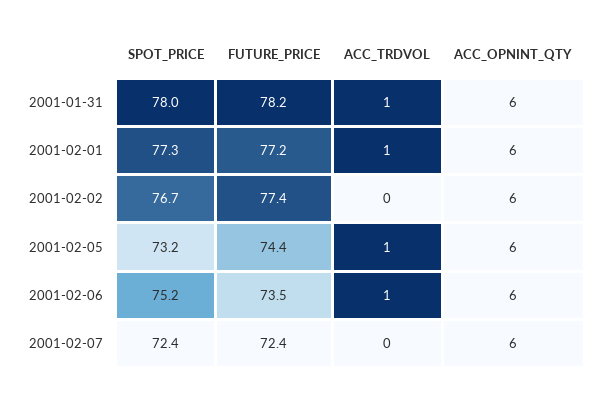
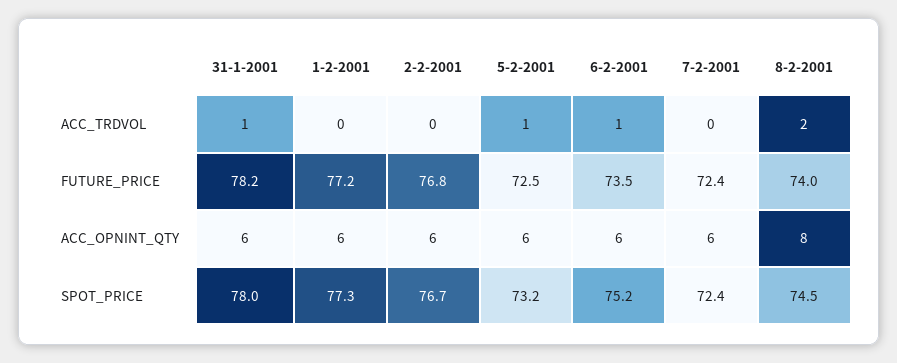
ACC_TRDVOL, 2001-02-01: 1 -> 0
FUTURE_PRICE, 2001-02-02: 77.4 -> 76.8
FUTURE_PRICE, 2001-02-05: 74.4 -> 72.5
ACC_TRDVOL, 8-2-2001: none -> 2
FUTURE_PRICE, 8-2-2001: none -> 74
ACC_OPNINT_QTY, 8-2-2001: none -> 8
SPOT_PRICE, 8-2-2001: none -> 74.5

